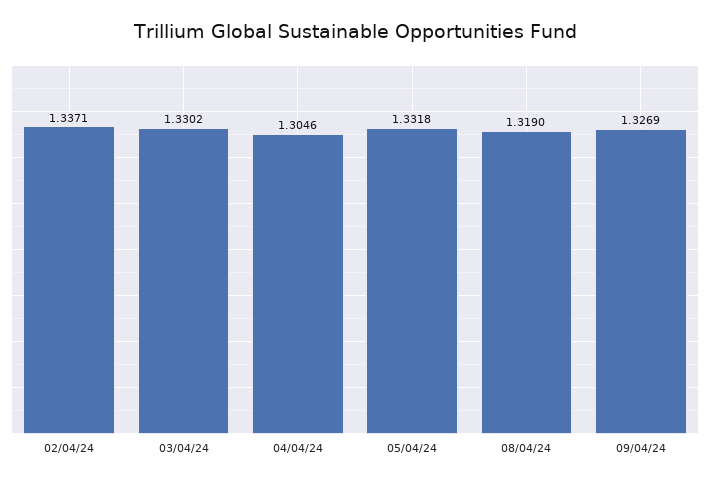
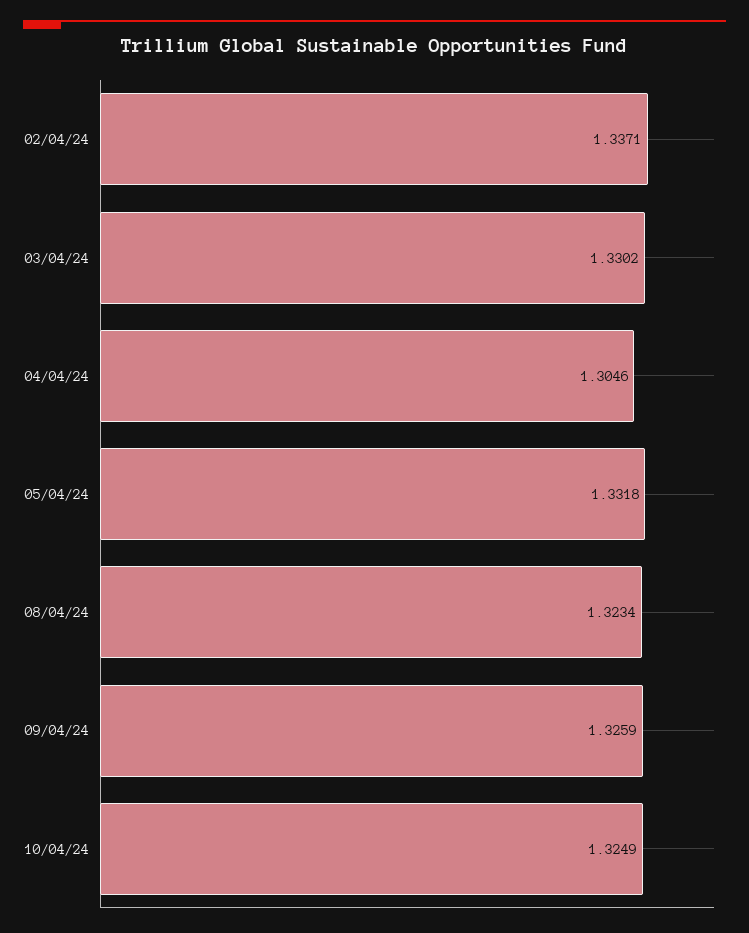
08/04/24: 1.319 -> 1.3234
09/04/24: 1.3269 -> 1.3259
10/04/24: none -> 1.3249

